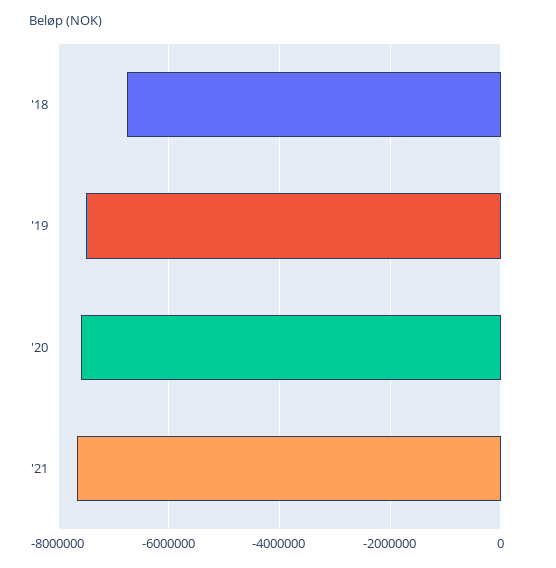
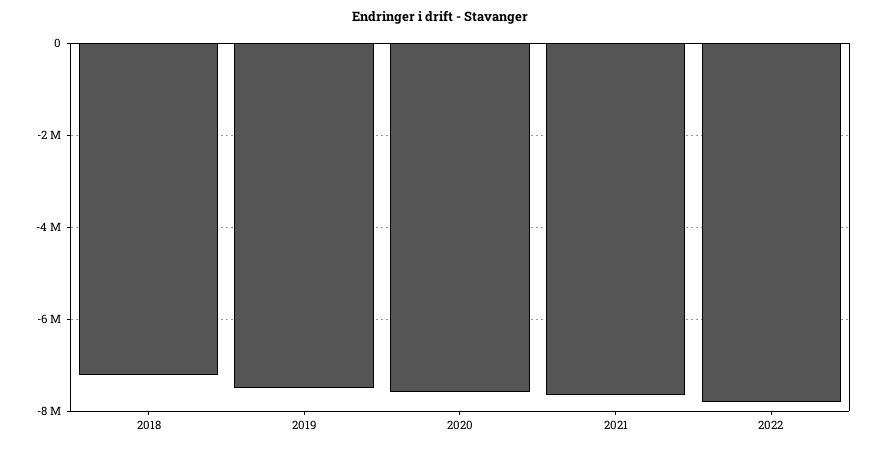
'18: -6800000 -> -7200000
2022: none -> -7800000

